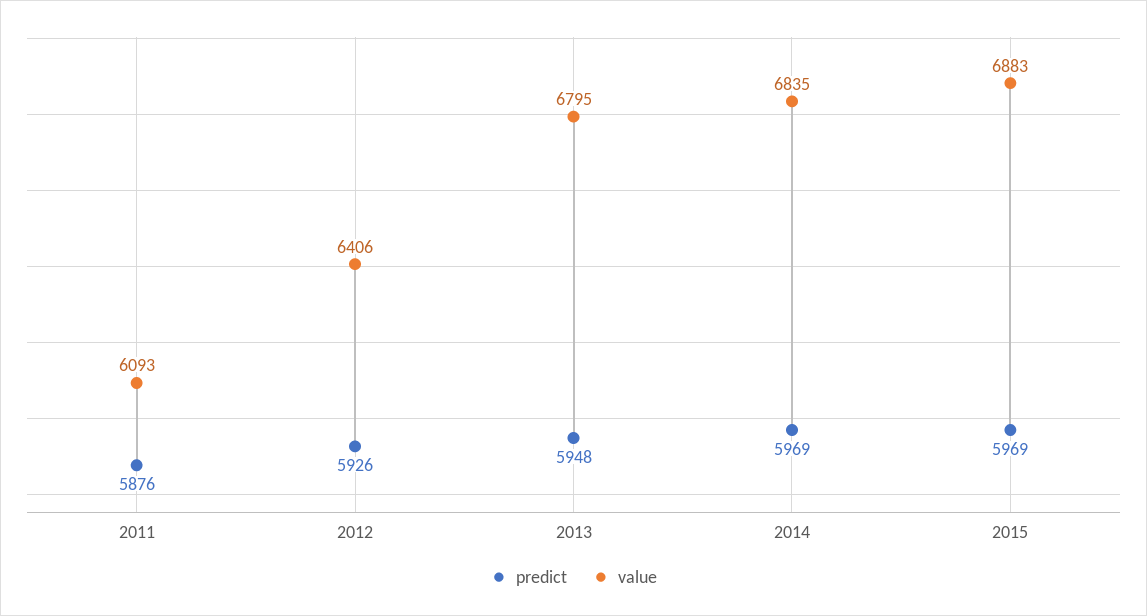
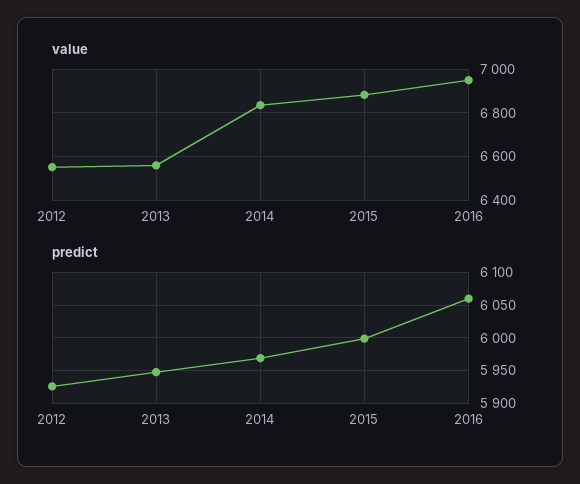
predict, 2011: 5876 -> none
value, 2011: 6093 -> none
value, 2012: 6406 -> 6550
value, 2013: 6795 -> 6550
predict, 2015: 5969 -> 6000
value, 2016: none -> 6950
predict, 2016: none -> 6060

